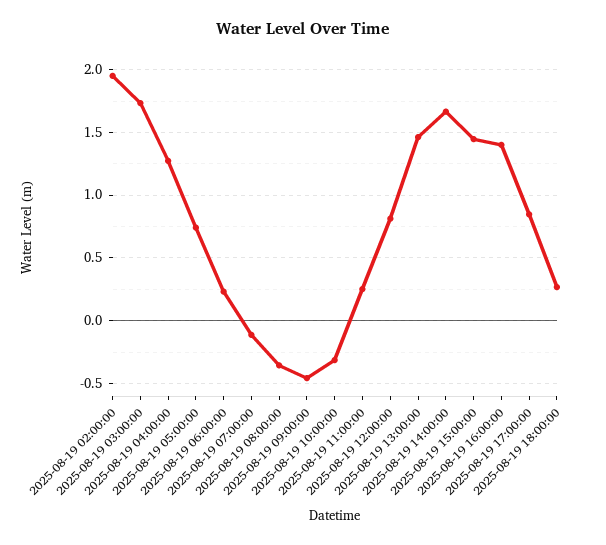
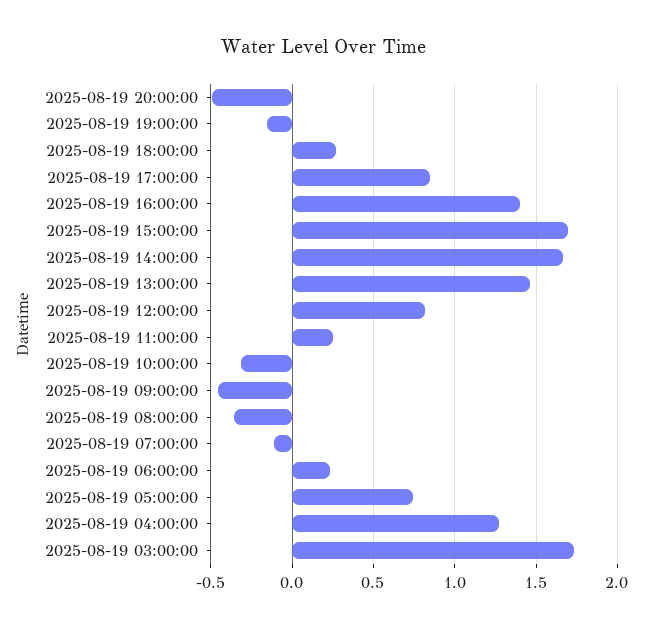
2025-08-19 02:00:00: 1.95 -> none
2025-08-19 15:00:00: 1.45 -> 1.7
2025-08-19 20:00:00: none -> -0.5
2025-08-19 19:00:00: none -> -0.15

